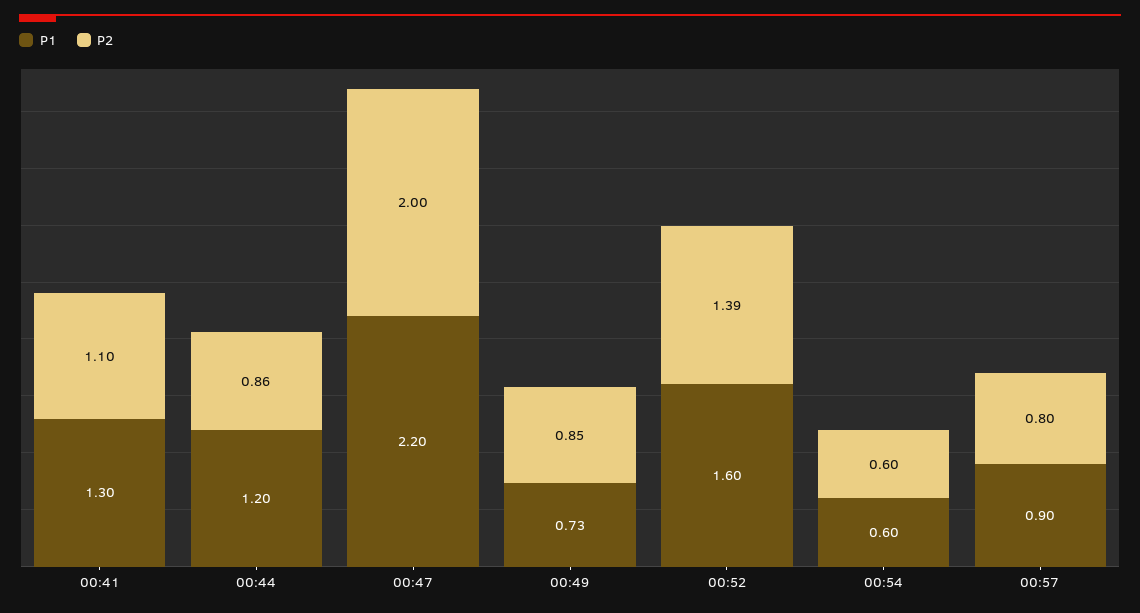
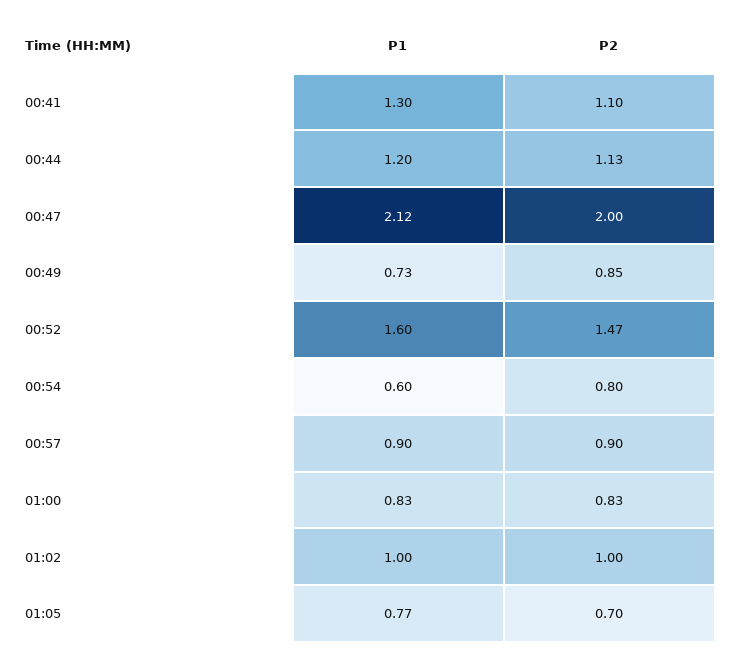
P2, 00:44: 0.86 -> 1.13
P1, 00:47: 2.2 -> 2.12
P2, 00:52: 1.39 -> 1.47
P2, 00:54: 0.6 -> 0.8
P2, 00:57: 0.8 -> 0.9
P1, 01:00: none -> 0.83
P2, 01:00: none -> 0.83
P1, 01:02: none -> 1
P2, 01:02: none -> 1
P1, 01:05: none -> 0.77
P2, 01:05: none -> 0.7

